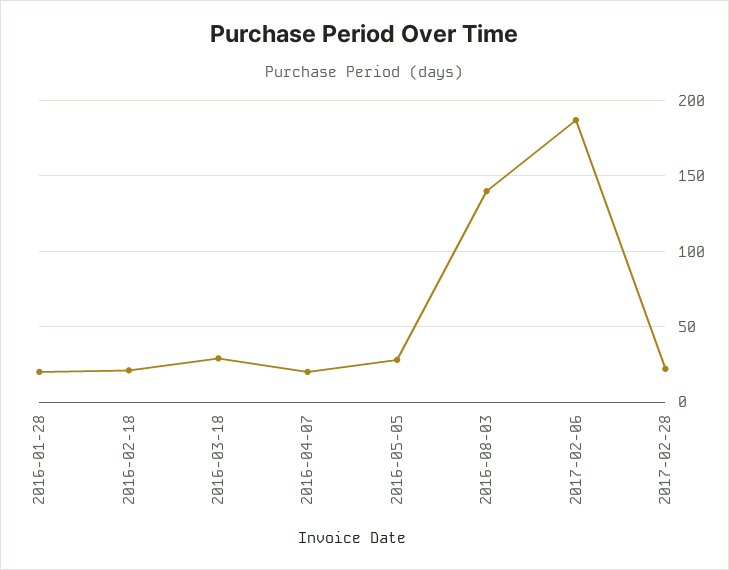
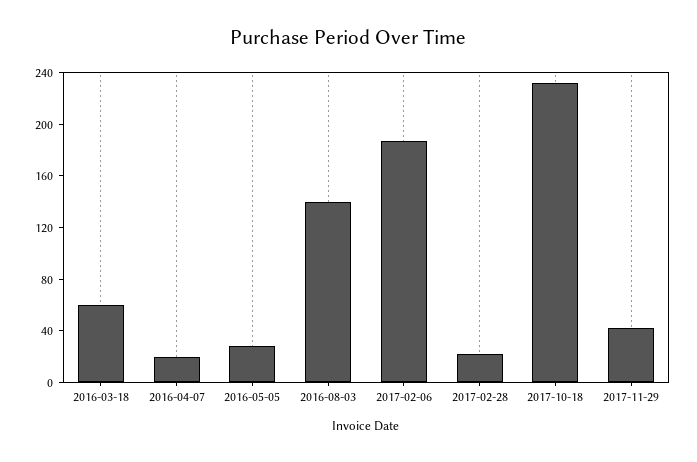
2016-01-28: 20 -> none
2016-02-18: 20 -> none
2016-03-18: 30 -> 60
2017-10-18: none -> 230
2017-11-29: none -> 40

